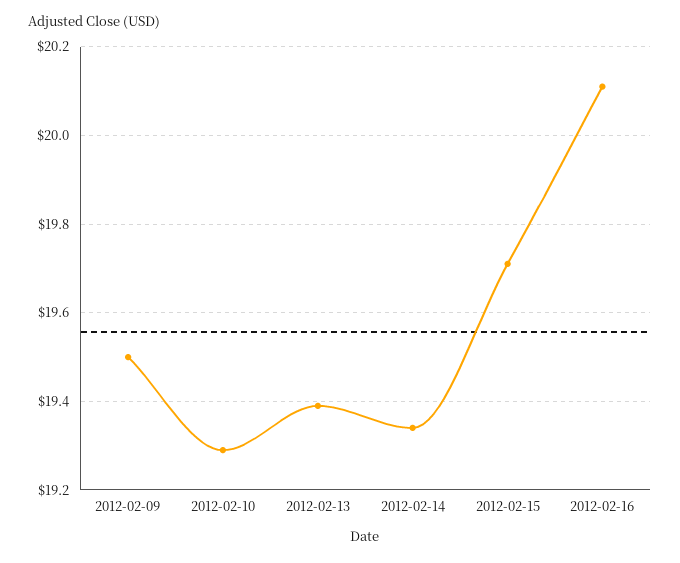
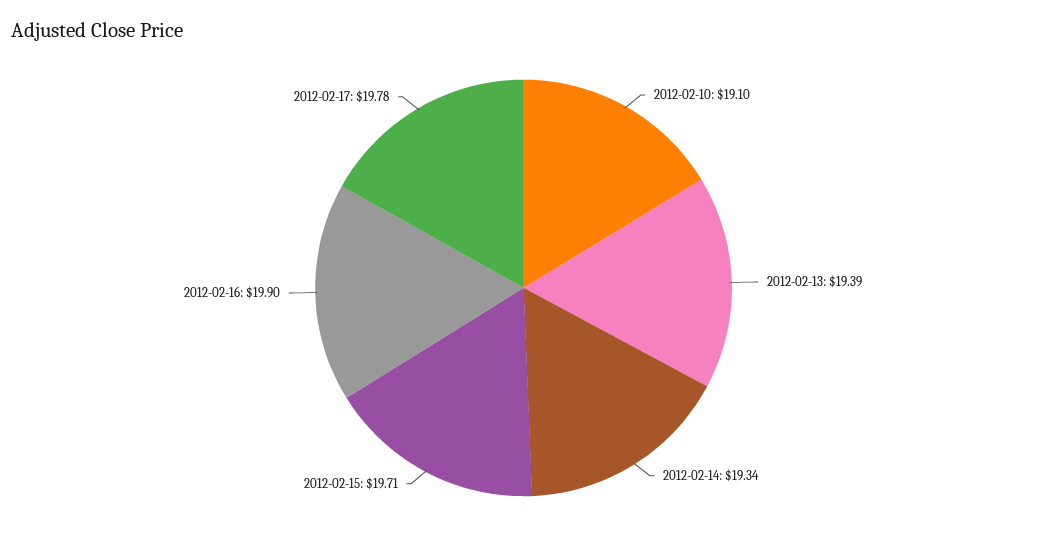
2012-02-09: 19.5 -> none
2012-02-10: 19.3 -> 19.1
2012-02-16: 20.1 -> 19.9
2012-02-17: none -> 19.78

